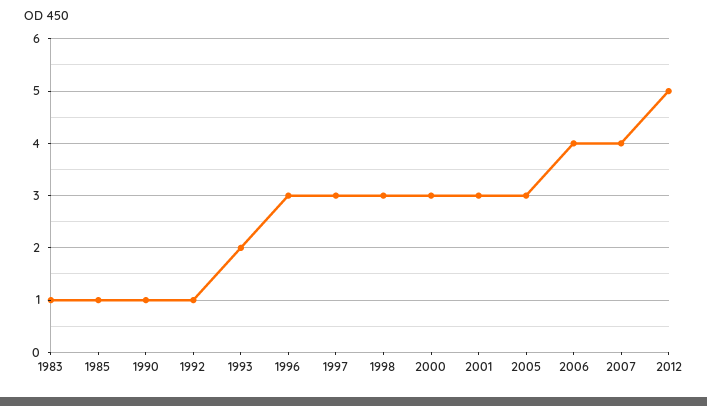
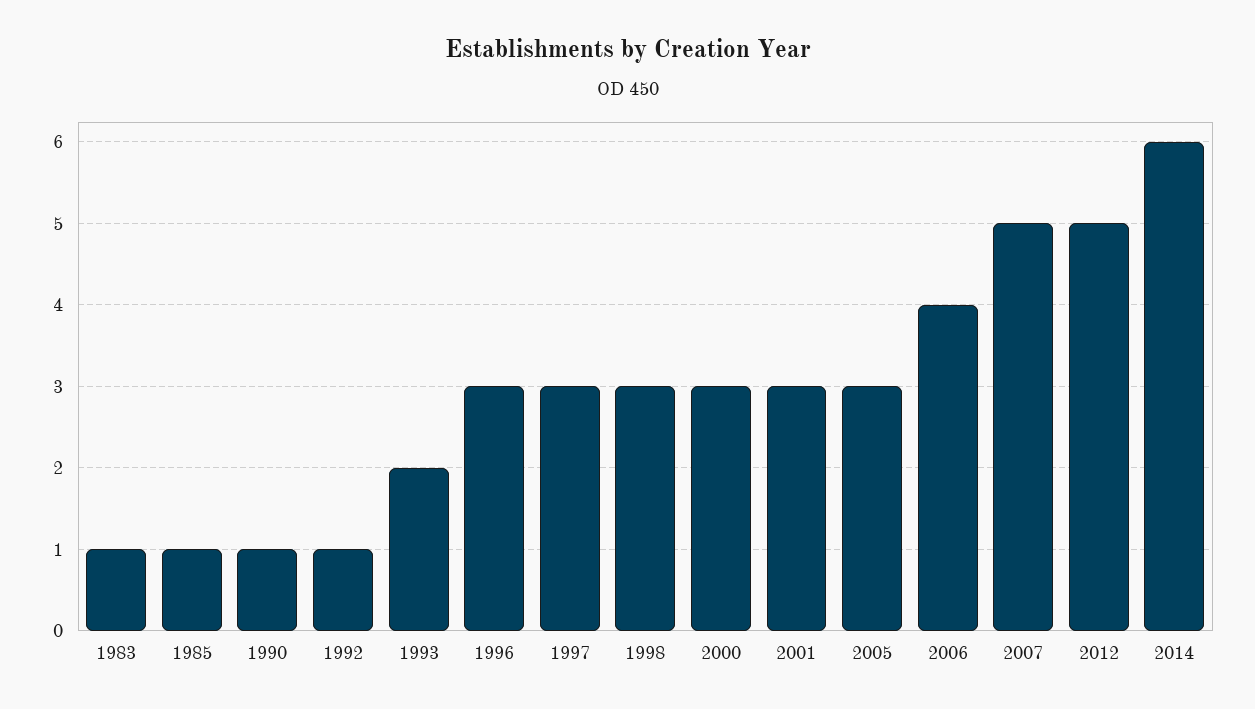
2007: 4 -> 5
2014: none -> 6

